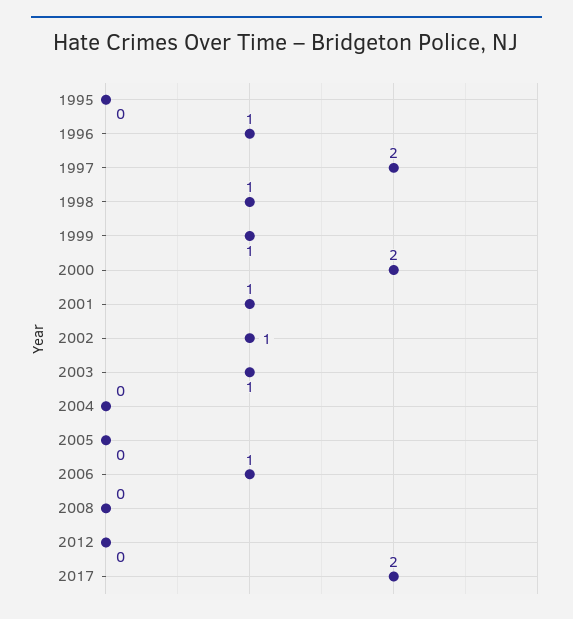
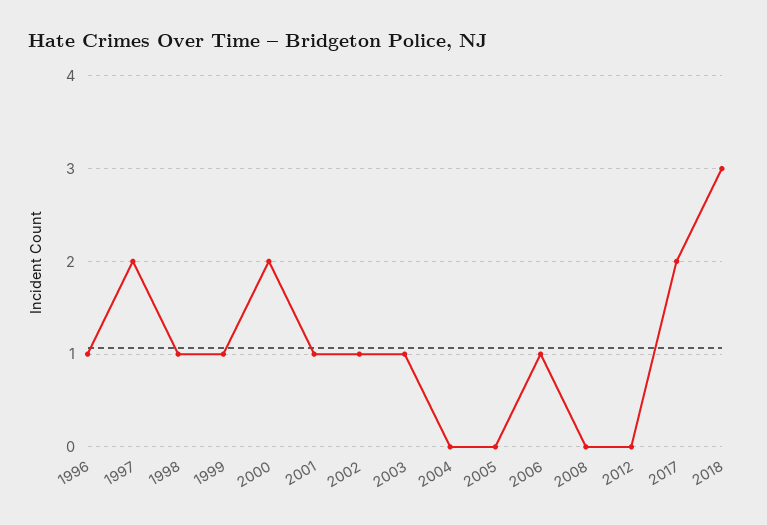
1995: 0 -> none
2018: none -> 3

